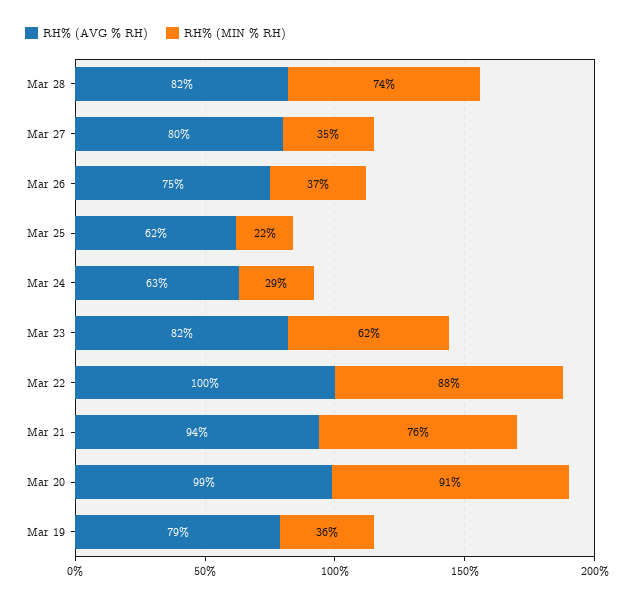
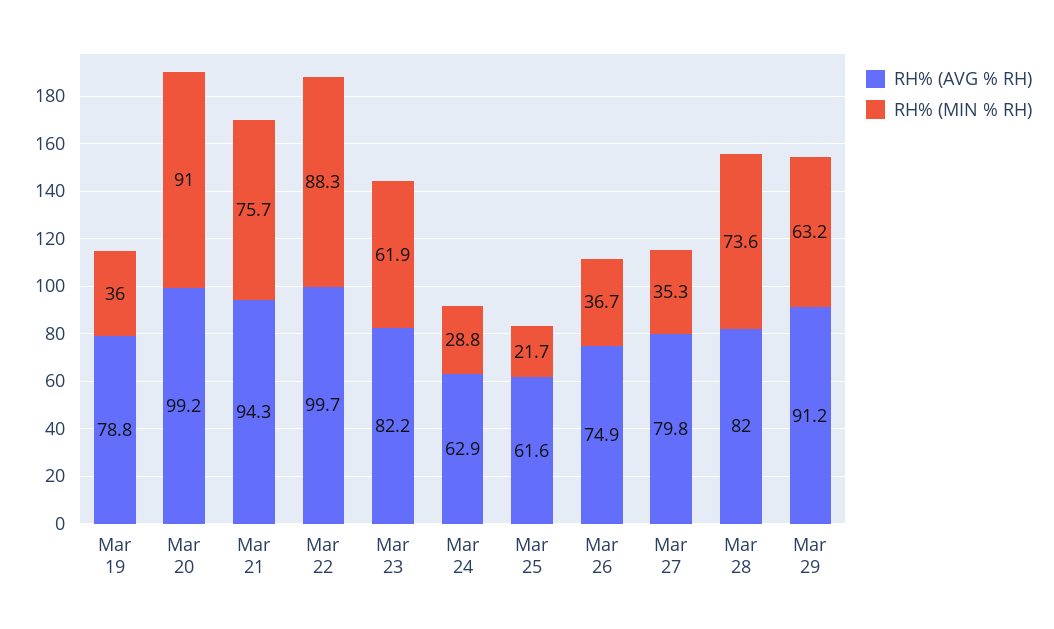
RH% (AVG % RH), Mar 29: none -> 91.2
RH% (MIN % RH), Mar 29: none -> 63.2

